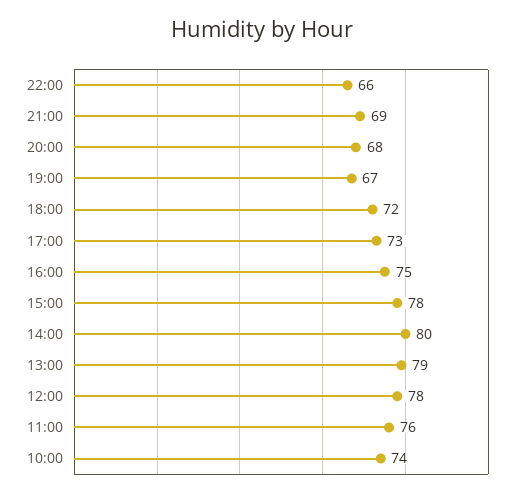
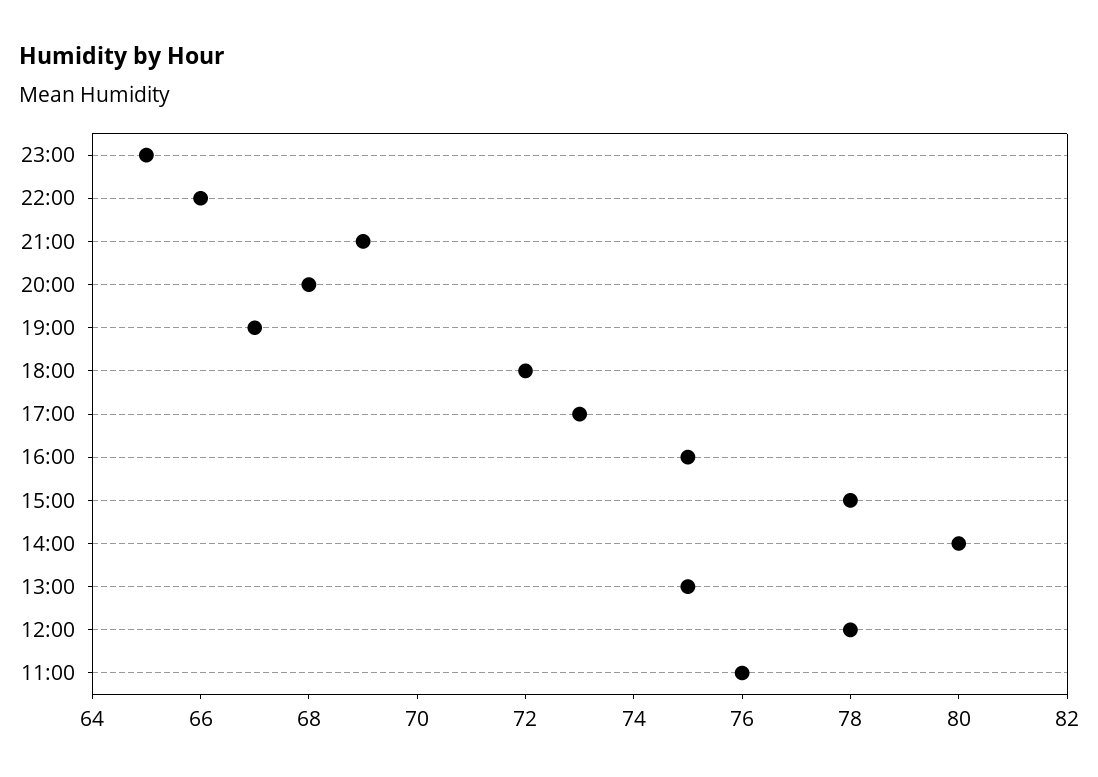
13:00: 79 -> 75
10:00: 74 -> none
23:00: none -> 65

